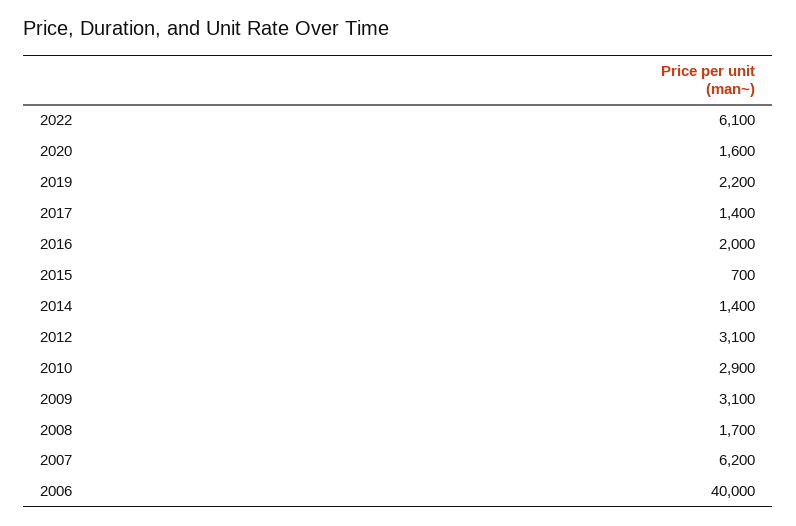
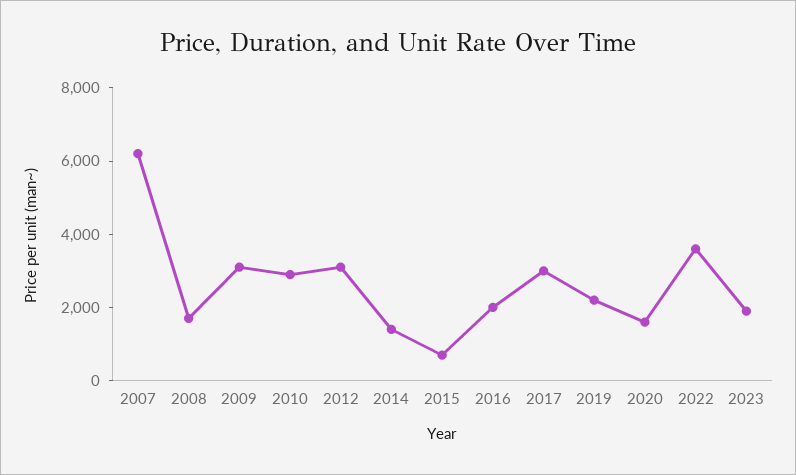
2022: 6100 -> 3500
2017: 1400 -> 3000
2006: 40000 -> none
2023: none -> 2000

